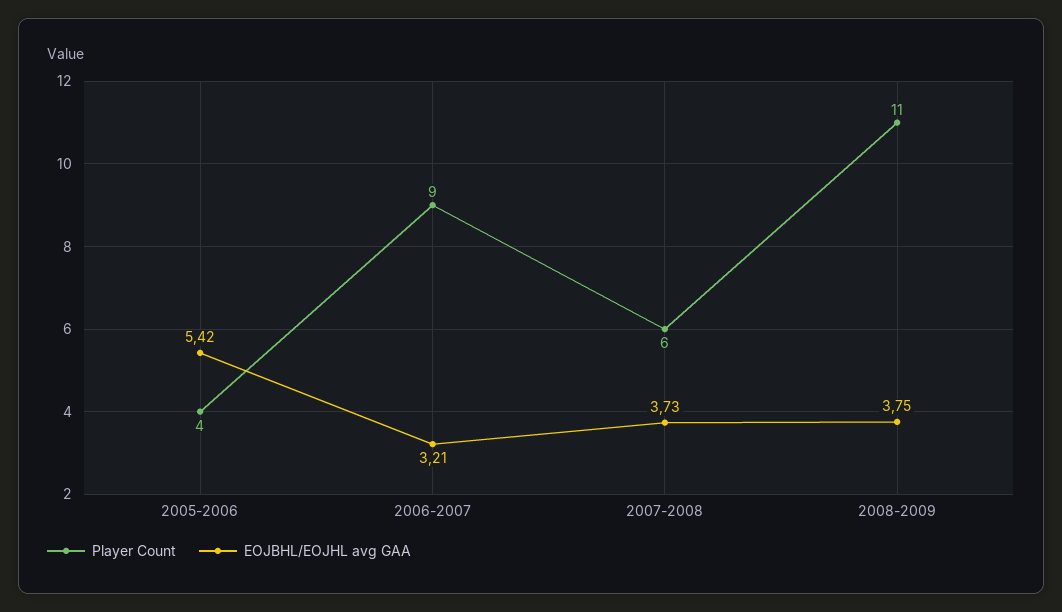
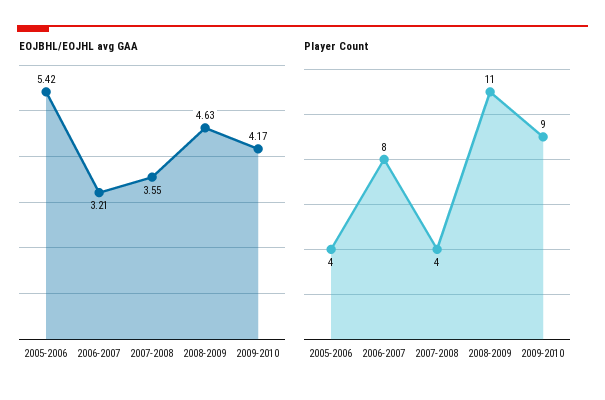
Player Count, 2006-2007: 9 -> 8
Player Count, 2007-2008: 6 -> 4
EOJBHL/EOJHL avg GAA, 2007-2008: 3.73 -> 3.55
EOJBHL/EOJHL avg GAA, 2008-2009: 3.75 -> 4.63
EOJBHL/EOJHL avg GAA, 2009-2010: none -> 4.17
Player Count, 2009-2010: none -> 9

